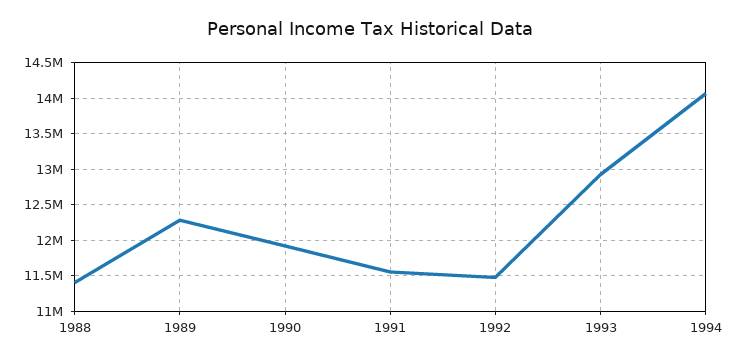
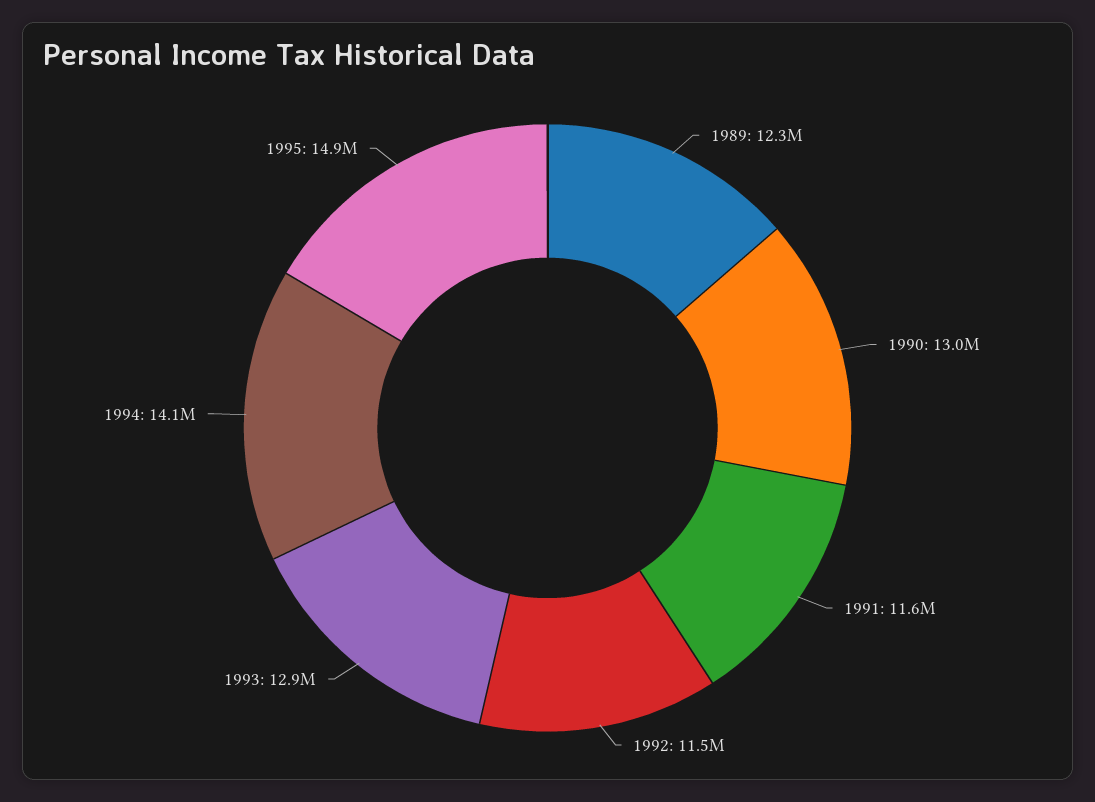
1988: 11400000 -> none
1990: 11900000 -> 13000000
1995: none -> 14900000

